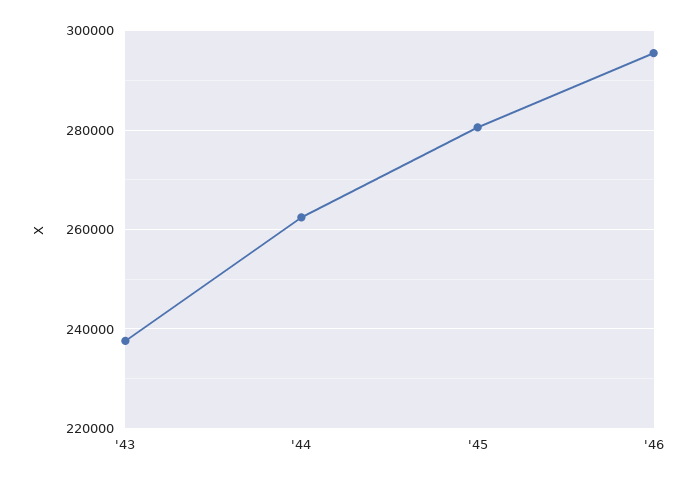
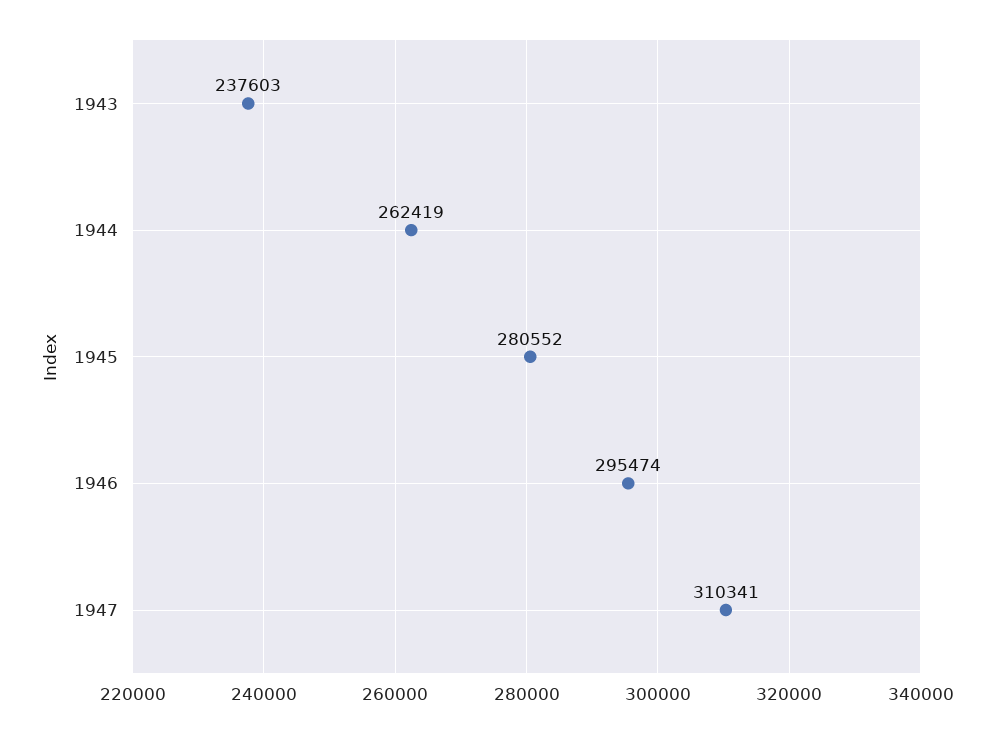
1947: none -> 310341

